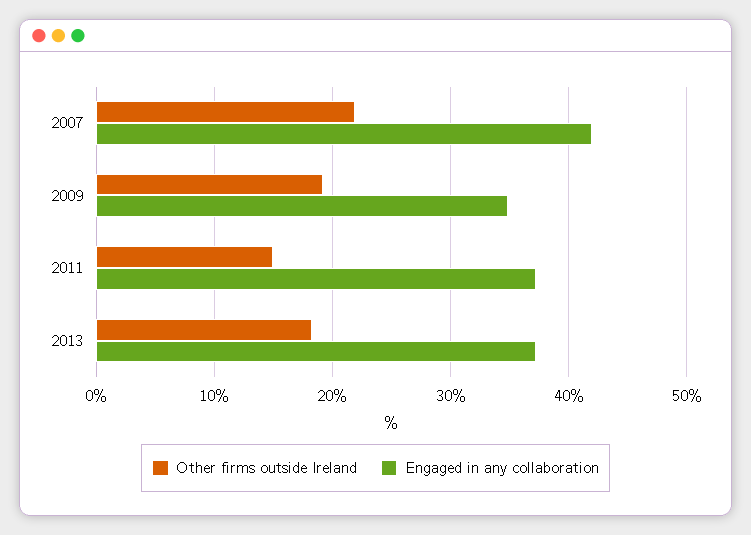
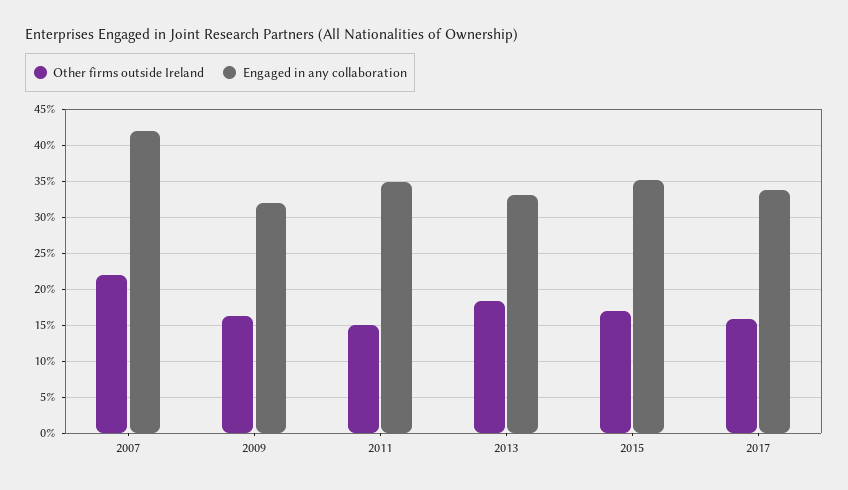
Other firms outside Ireland, 2009: 19 -> 16
Engaged in any collaboration, 2009: 35 -> 32
Engaged in any collaboration, 2011: 37 -> 35
Engaged in any collaboration, 2013: 37 -> 33
Other firms outside Ireland, 2015: none -> 17
Engaged in any collaboration, 2015: none -> 35
Other firms outside Ireland, 2017: none -> 16
Engaged in any collaboration, 2017: none -> 34

